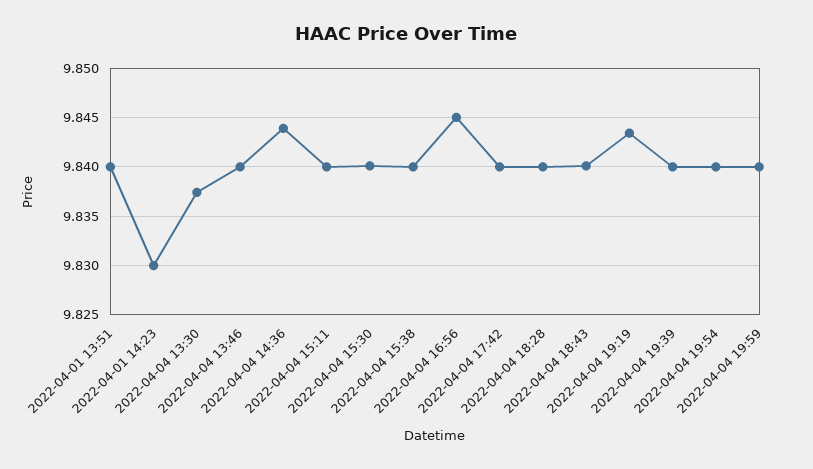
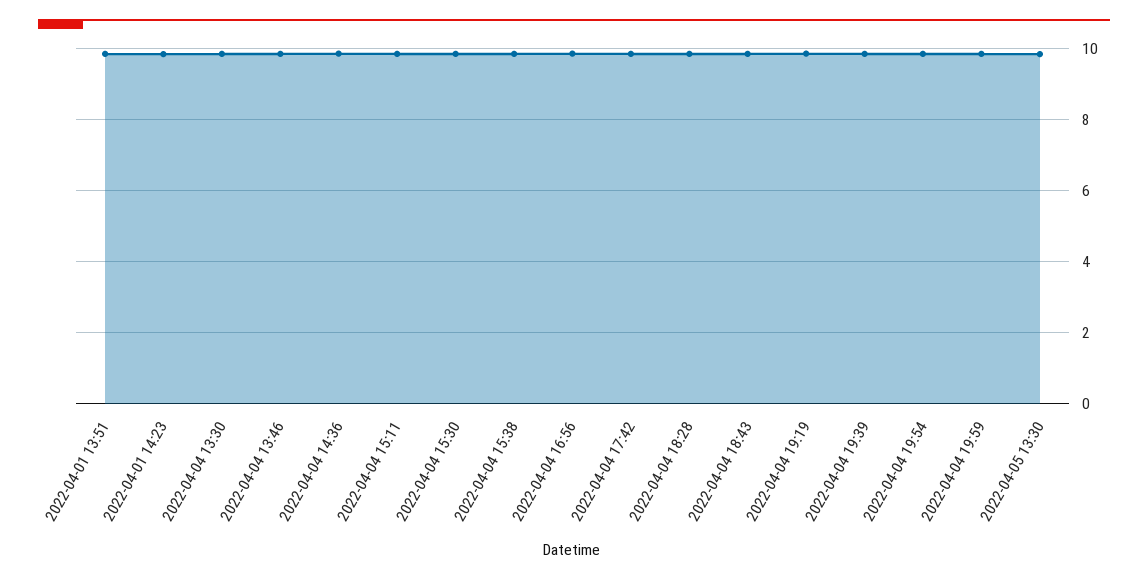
2022-04-05 13:30: none -> 9.8

